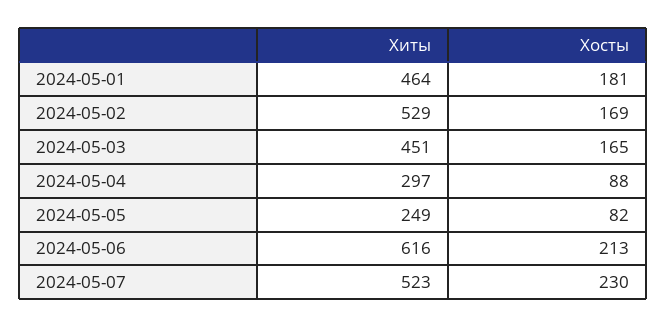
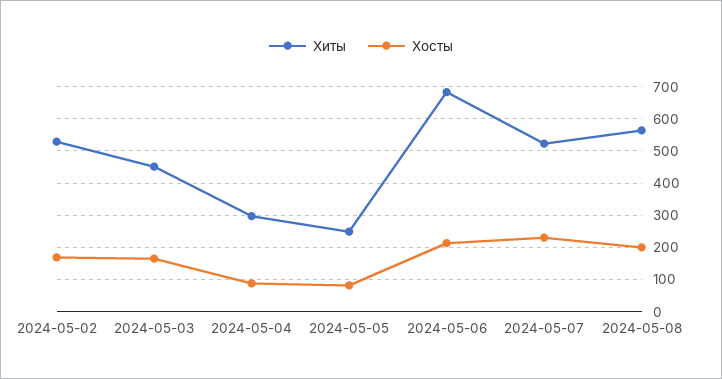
Хиты, 2024-05-01: 464 -> none
Хосты, 2024-05-01: 181 -> none
Хиты, 2024-05-06: 616 -> 680
Хиты, 2024-05-08: none -> 560
Хосты, 2024-05-08: none -> 200

